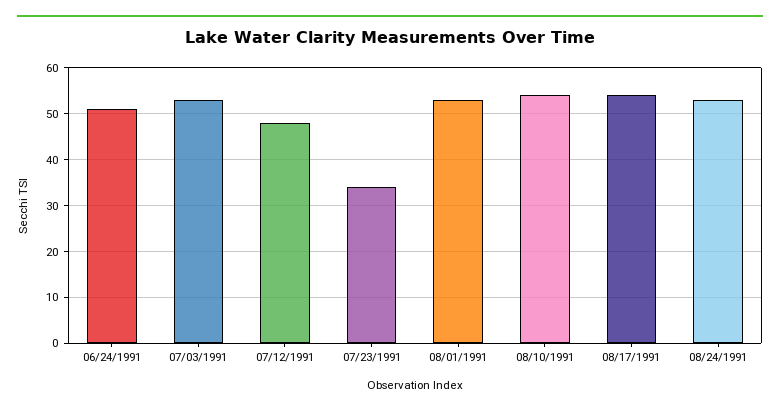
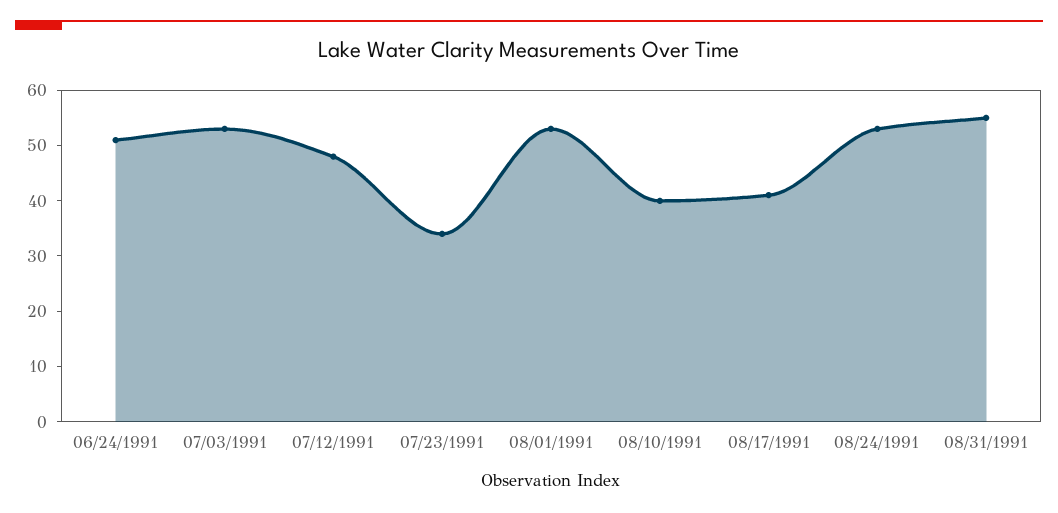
08/10/1991: 55 -> 40
08/17/1991: 55 -> 40
08/31/1991: none -> 55

